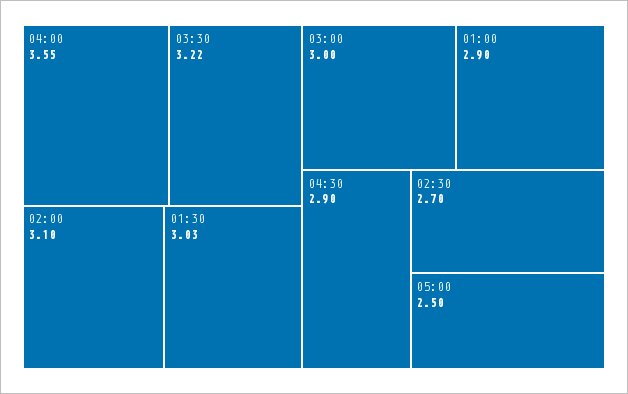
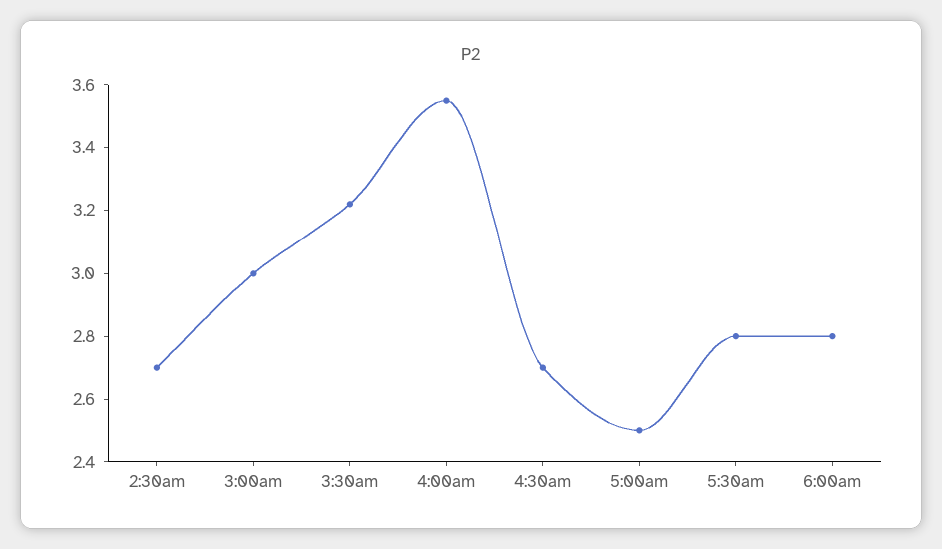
02:00: 3.1 -> none
01:30: 3.03 -> none
01:00: 2.9 -> none
04:30: 2.9 -> 2.7
5:30am: none -> 2.8
6:00am: none -> 2.8

